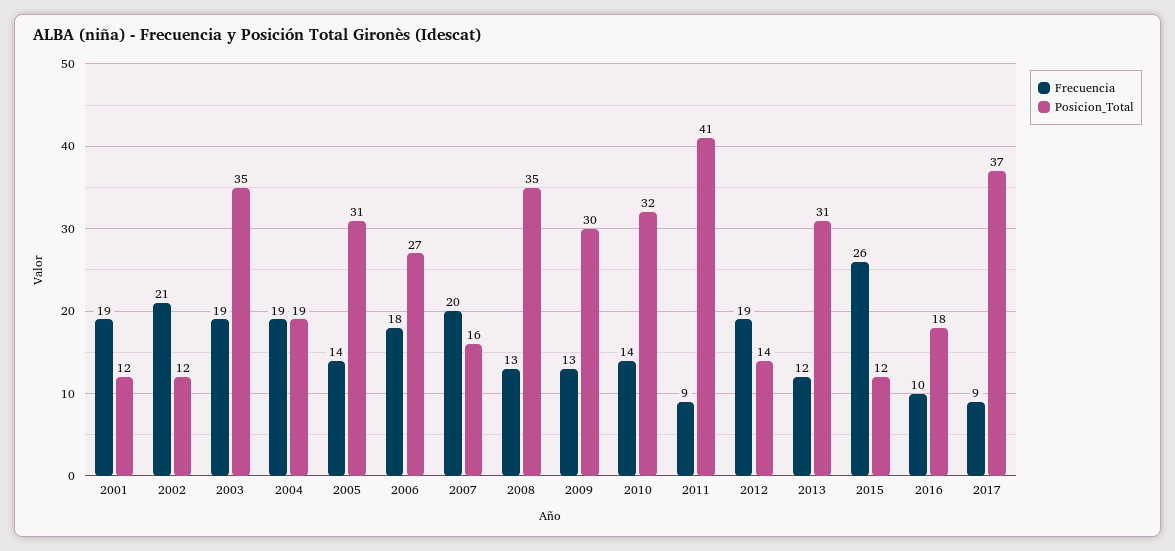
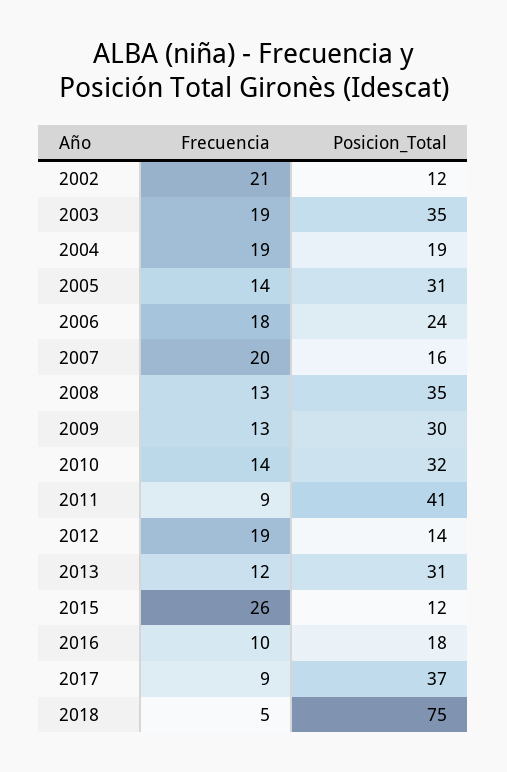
Frecuencia, 2001: 19 -> none
Posicion_Total, 2001: 12 -> none
Posicion_Total, 2006: 27 -> 24
Frecuencia, 2018: none -> 5
Posicion_Total, 2018: none -> 75

